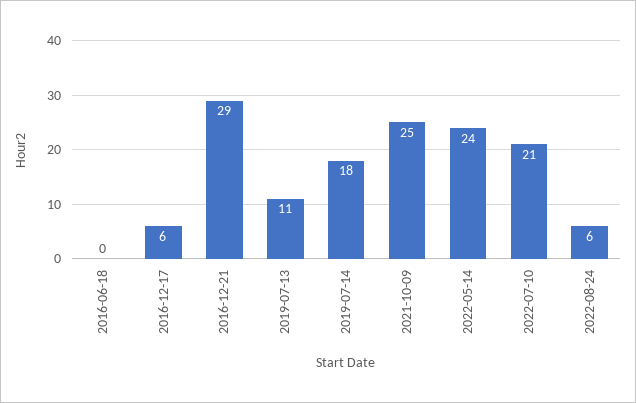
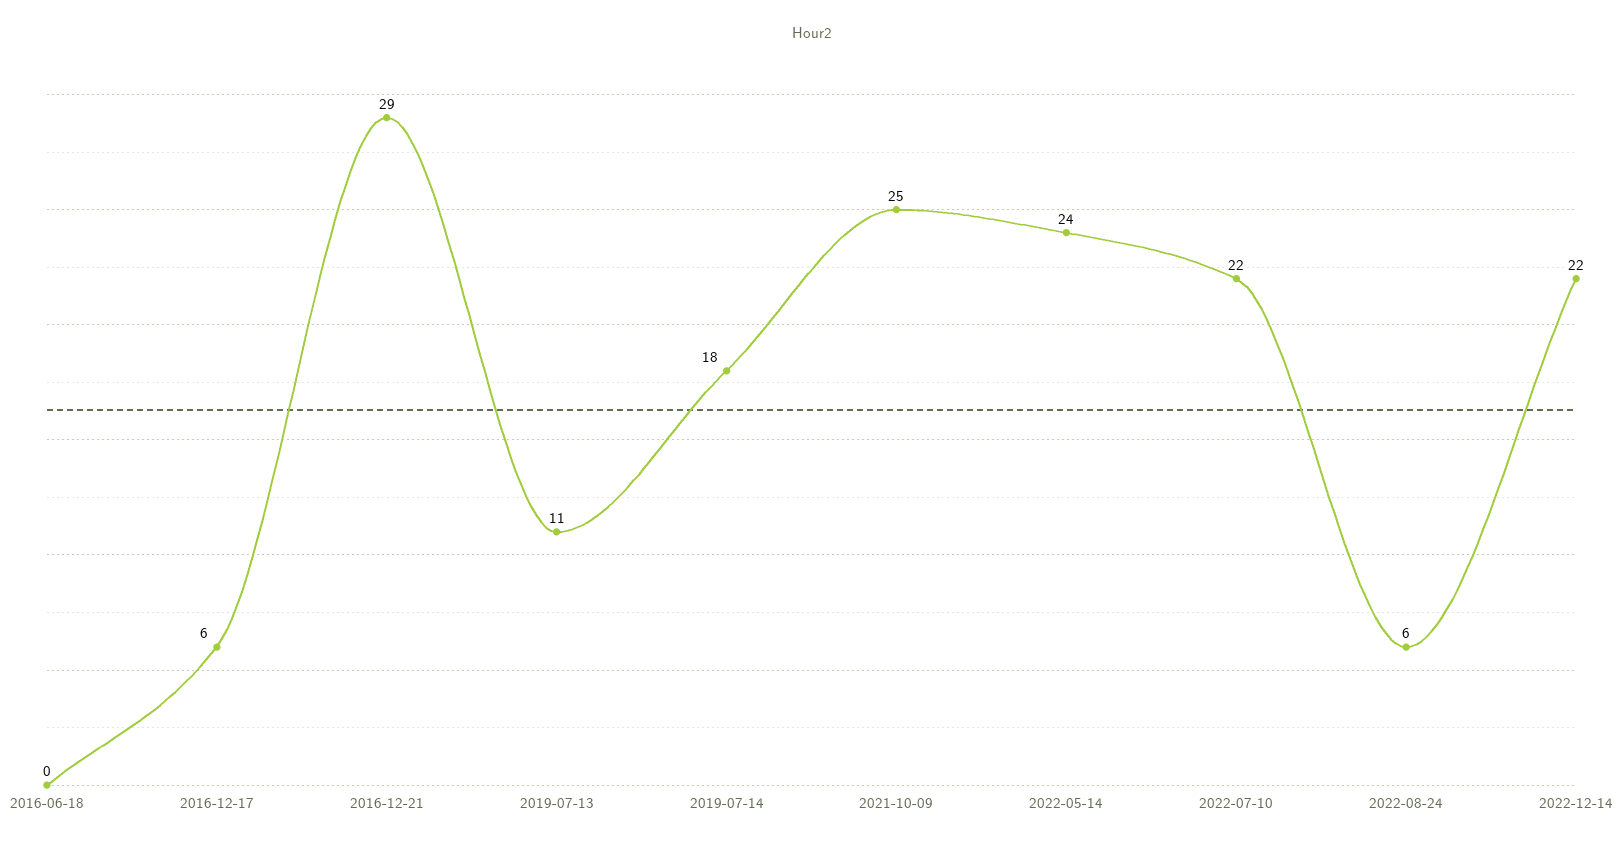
2022-07-10: 21 -> 22
2022-12-14: none -> 22

